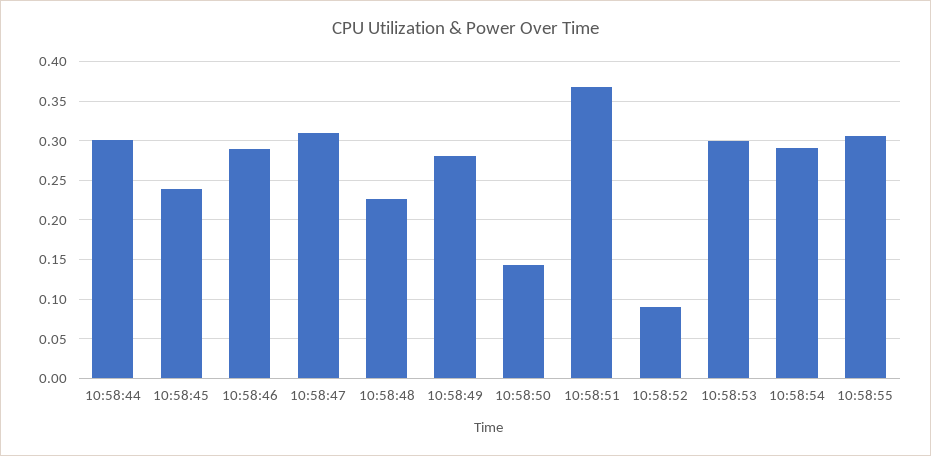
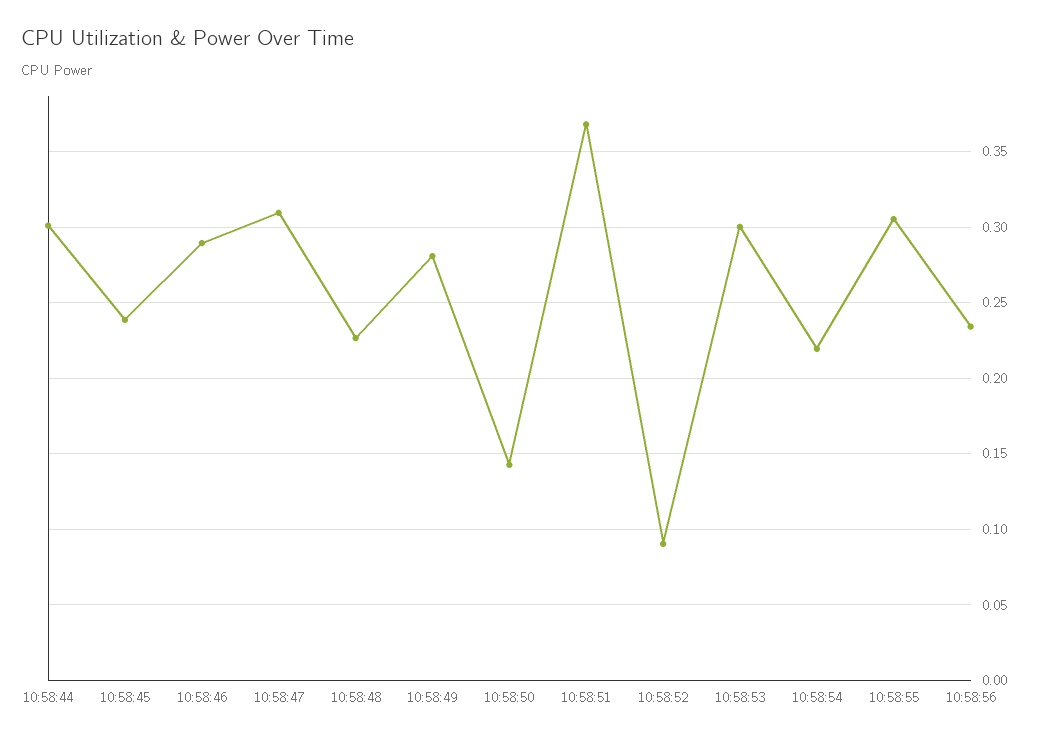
10:58:54: 0.29 -> 0.22
10:58:56: none -> 0.235

